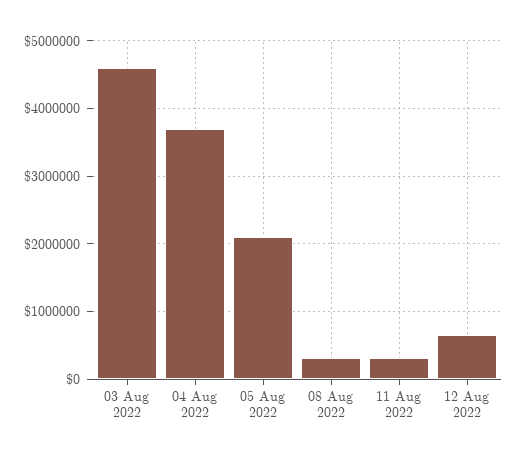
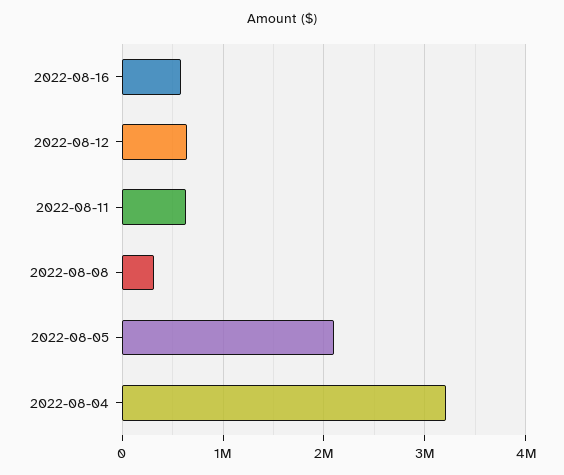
03 Aug 2022: 4600000 -> none
04 Aug 2022: 3700000 -> 3200000
11 Aug 2022: 300000 -> 600000
2022-08-16: none -> 600000

